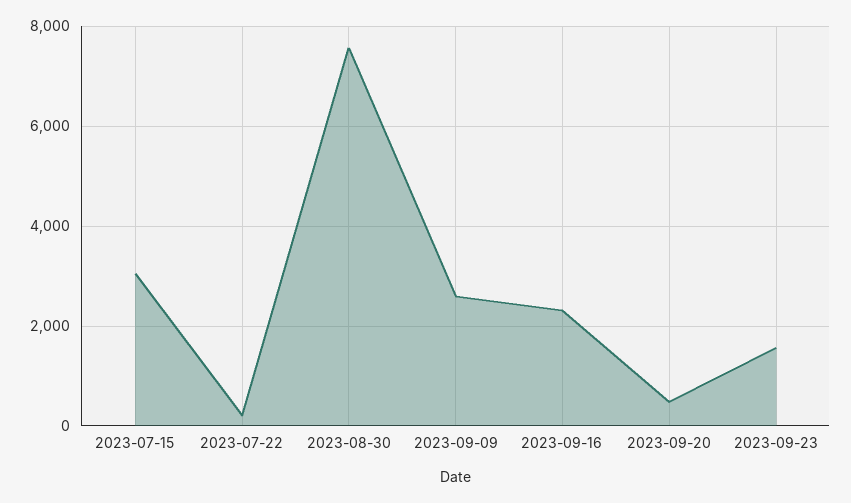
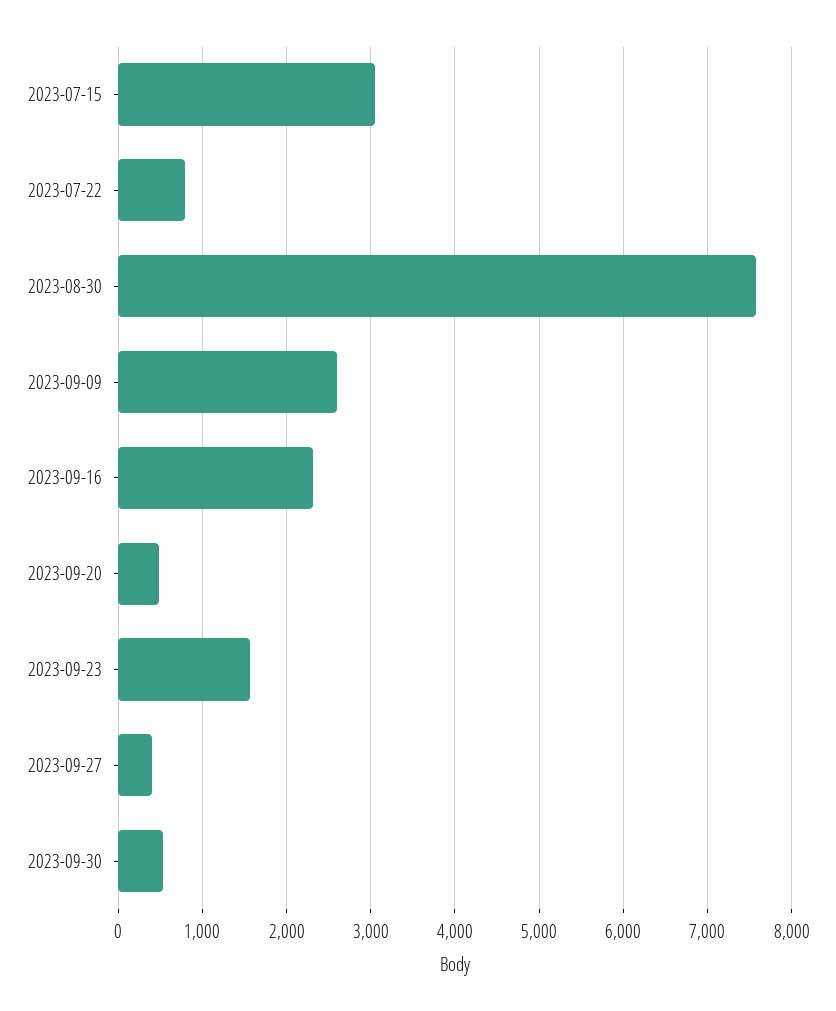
2023-07-22: 200 -> 800
2023-09-27: none -> 400
2023-09-30: none -> 500

